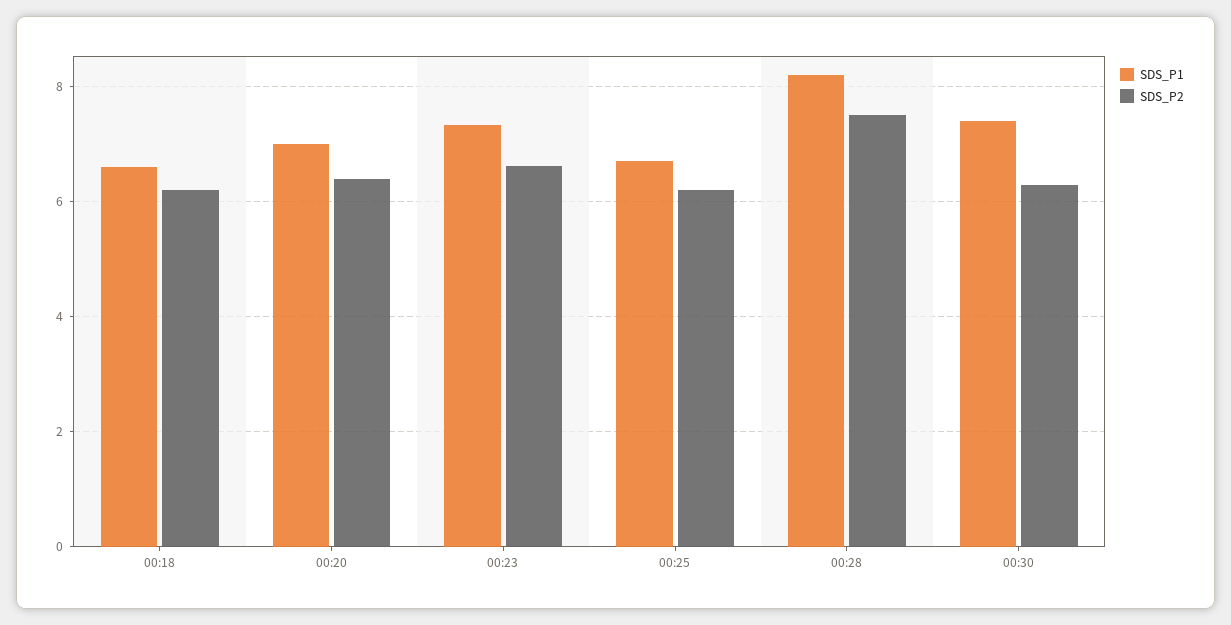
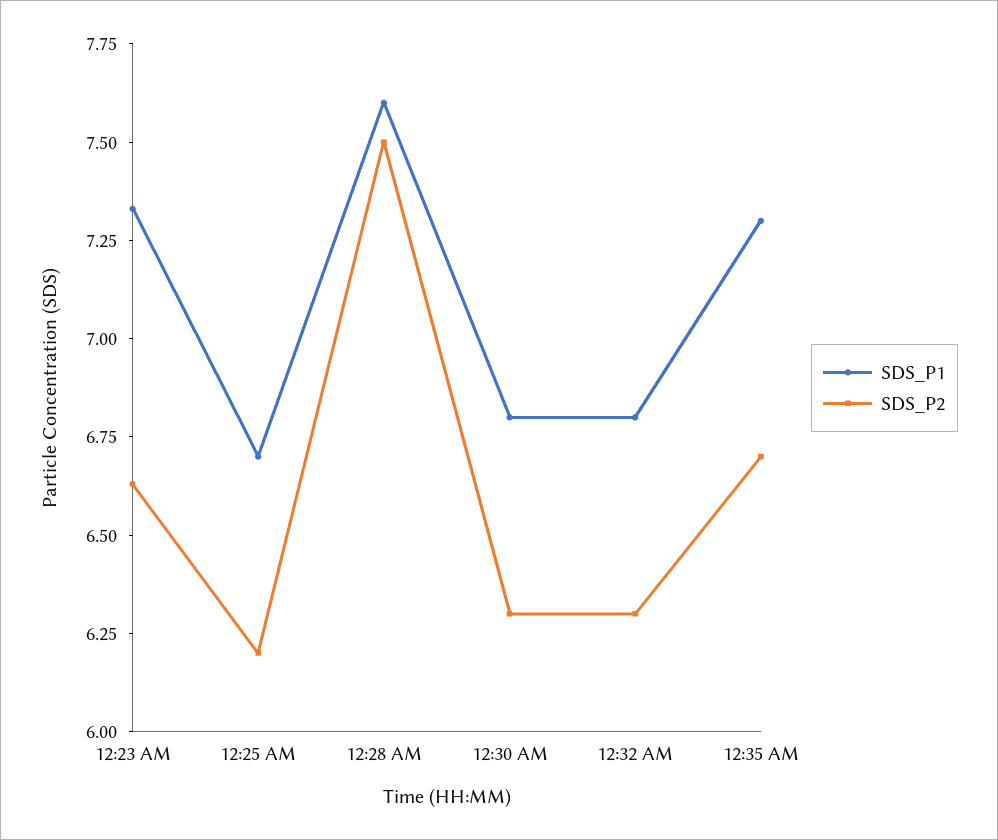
SDS_P1, 00:18: 6.6 -> none
SDS_P2, 00:18: 6.2 -> none
SDS_P1, 00:20: 7 -> none
SDS_P2, 00:20: 6.4 -> none
SDS_P1, 00:28: 8.2 -> 7.6
SDS_P1, 00:30: 7.4 -> 6.8
SDS_P1, 12:32 AM: none -> 6.8
SDS_P2, 12:32 AM: none -> 6.3
SDS_P1, 12:35 AM: none -> 7.3
SDS_P2, 12:35 AM: none -> 6.7

